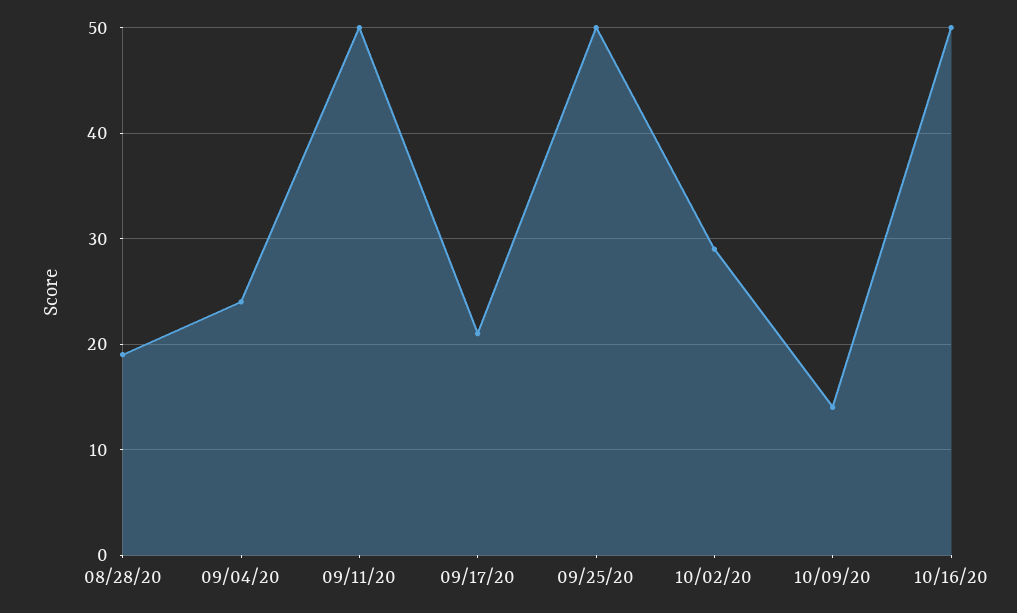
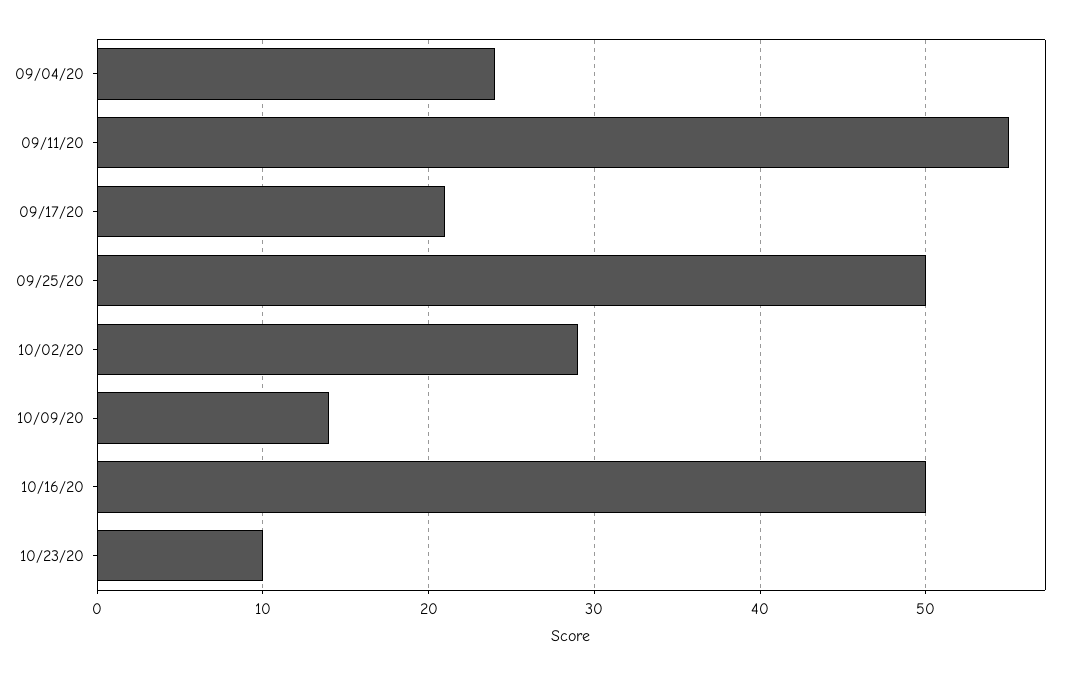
08/28/20: 19 -> none
09/11/20: 50 -> 55
10/23/20: none -> 10

